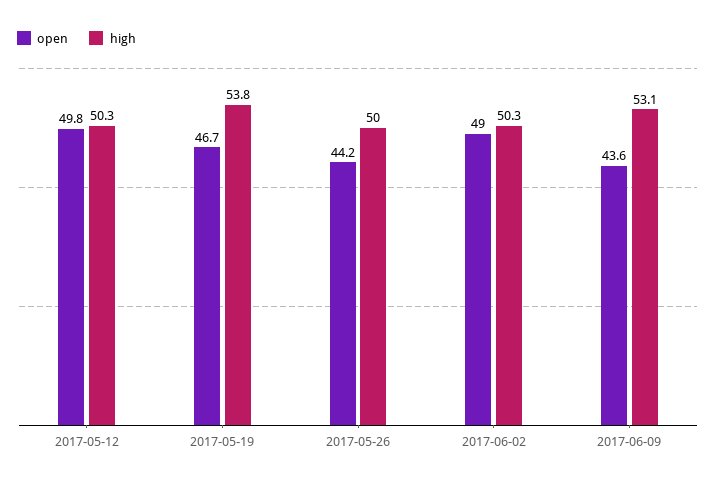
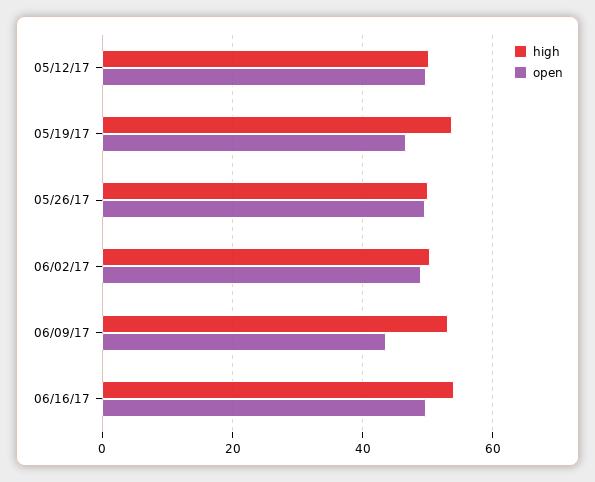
open, 2017-05-26: 44.2 -> 50
high, 06/16/17: none -> 54
open, 06/16/17: none -> 50

